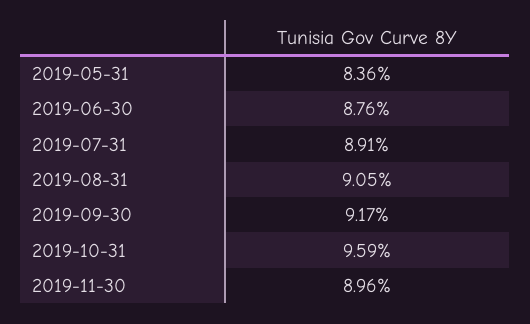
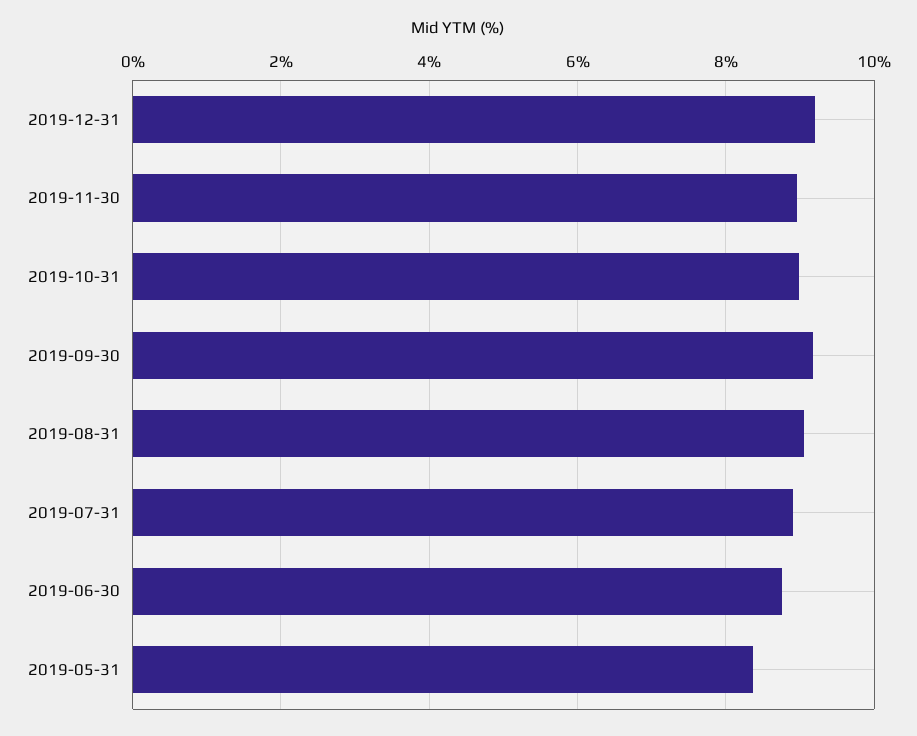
2019-10-31: 9.59 -> 9
2019-12-31: none -> 9.2

